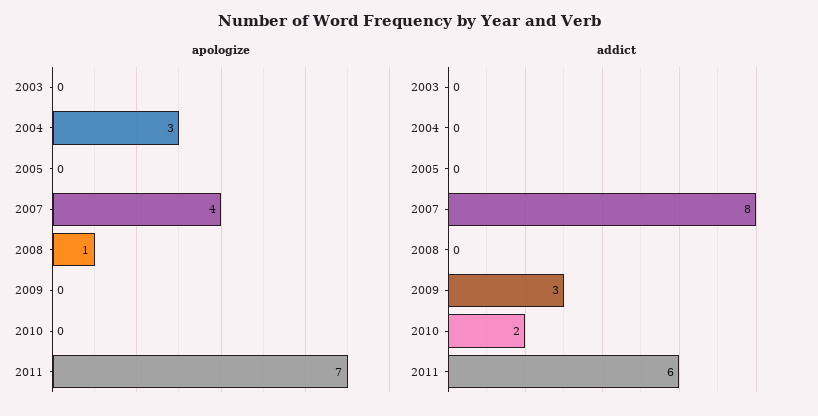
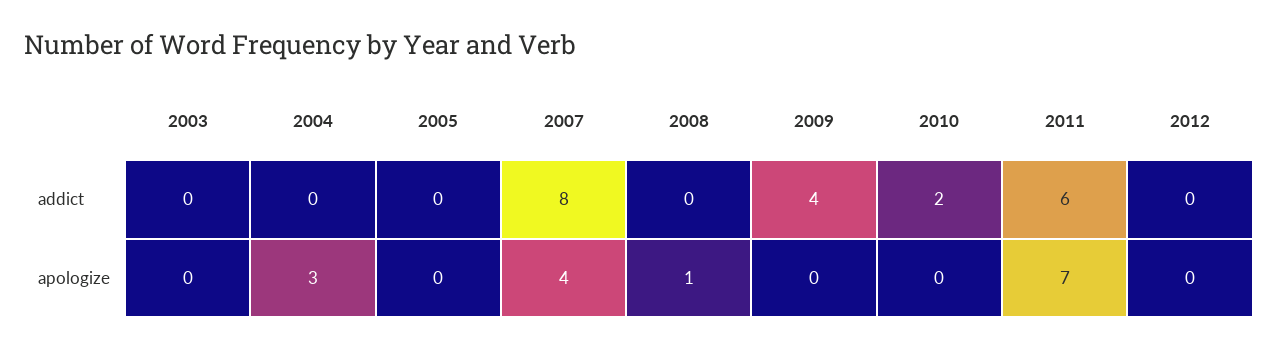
addict, 2009: 3 -> 4
addict, 2012: none -> 0
apologize, 2012: none -> 0

